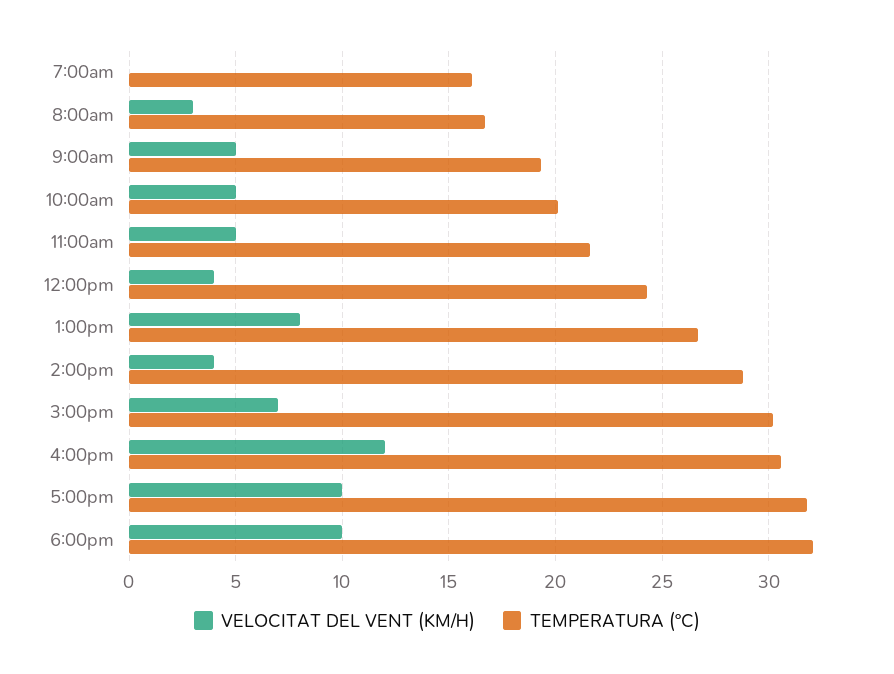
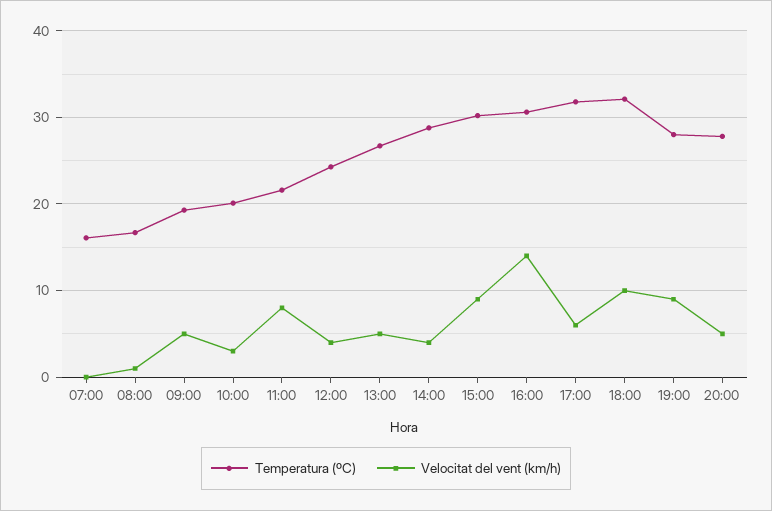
VELOCITAT DEL VENT (KM/H), 8:00am: 3 -> 1
VELOCITAT DEL VENT (KM/H), 10:00am: 5 -> 3
VELOCITAT DEL VENT (KM/H), 11:00am: 5 -> 8
VELOCITAT DEL VENT (KM/H), 1:00pm: 8 -> 5
VELOCITAT DEL VENT (KM/H), 3:00pm: 7 -> 9
VELOCITAT DEL VENT (KM/H), 4:00pm: 12 -> 14
VELOCITAT DEL VENT (KM/H), 5:00pm: 10 -> 6
TEMPERATURA (ºC), 19:00: none -> 28
VELOCITAT DEL VENT (KM/H), 19:00: none -> 9
TEMPERATURA (ºC), 20:00: none -> 28
VELOCITAT DEL VENT (KM/H), 20:00: none -> 5

